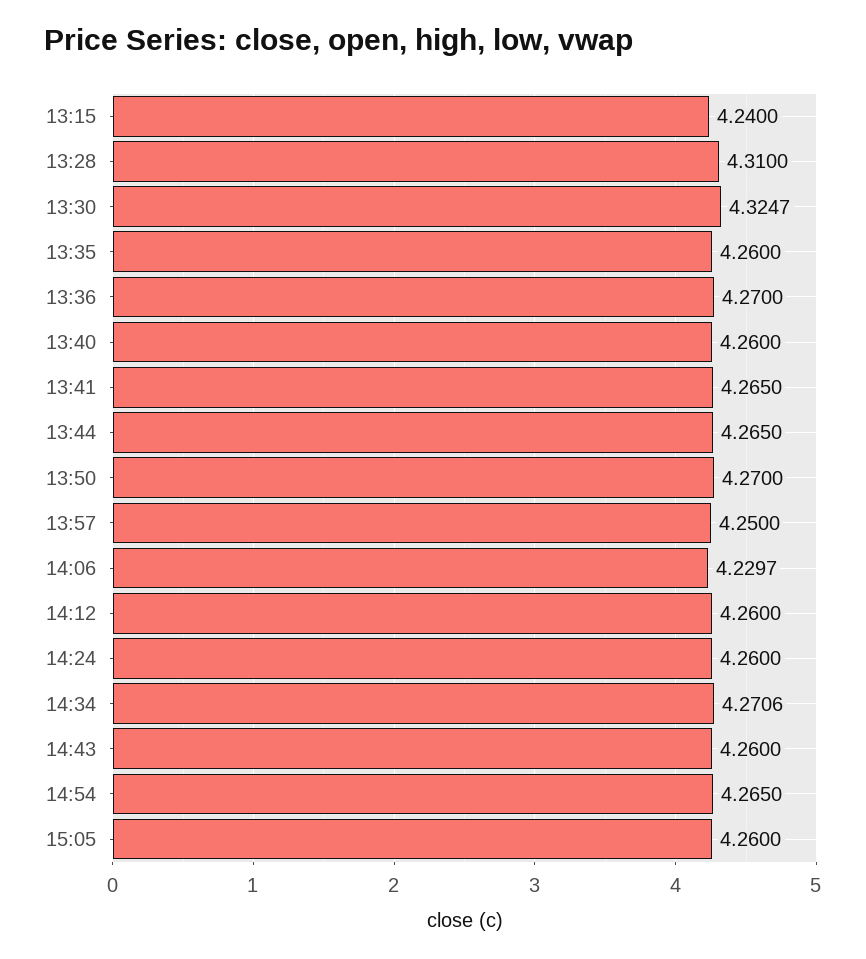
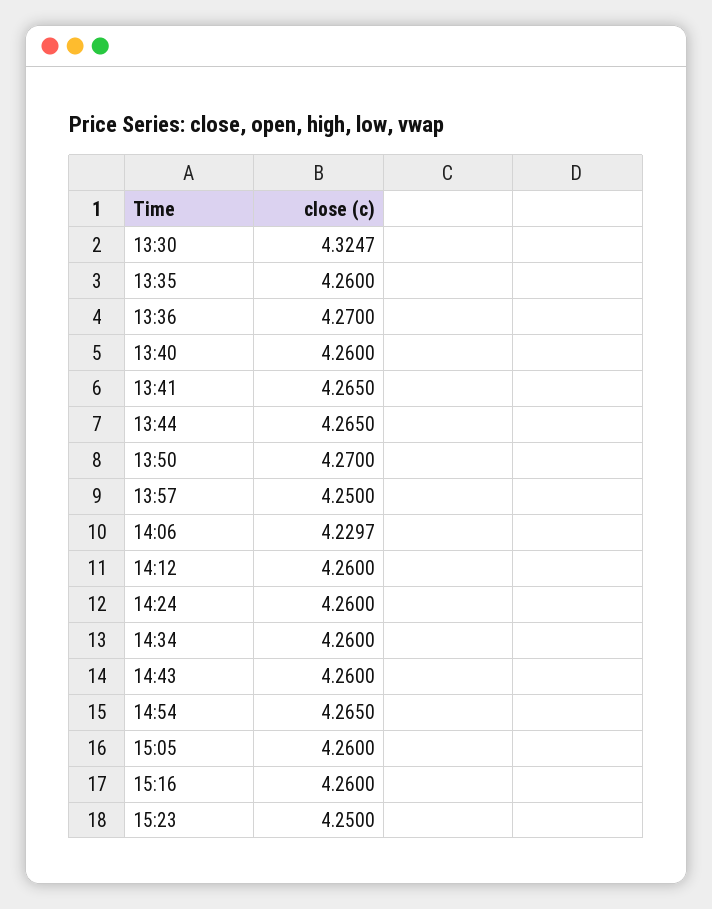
13:15: 4.24 -> none
13:28: 4.31 -> none
14:34: 4.2706 -> 4.26
15:16: none -> 4.26
15:23: none -> 4.25

